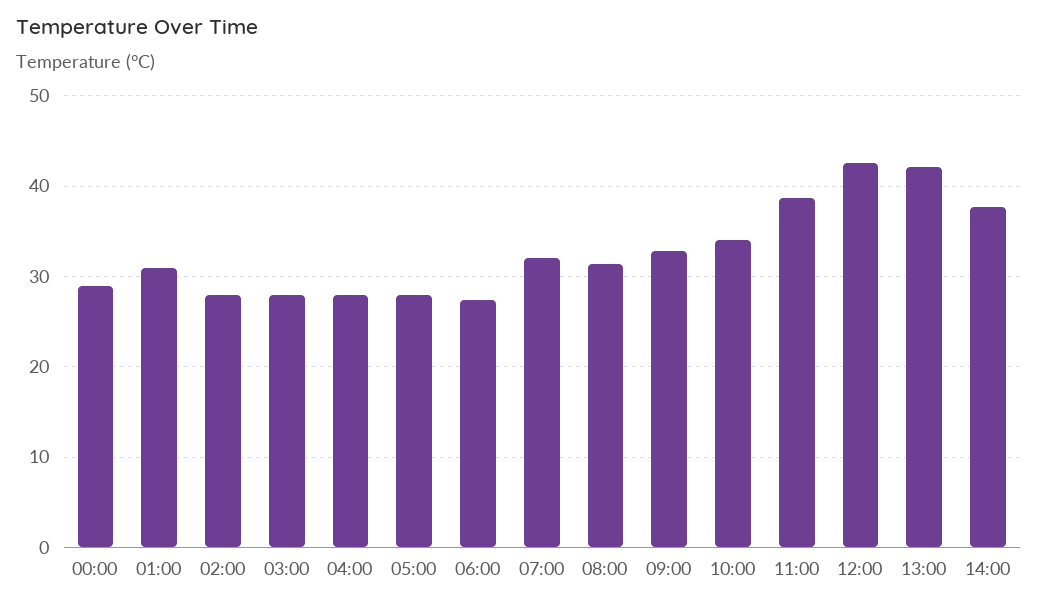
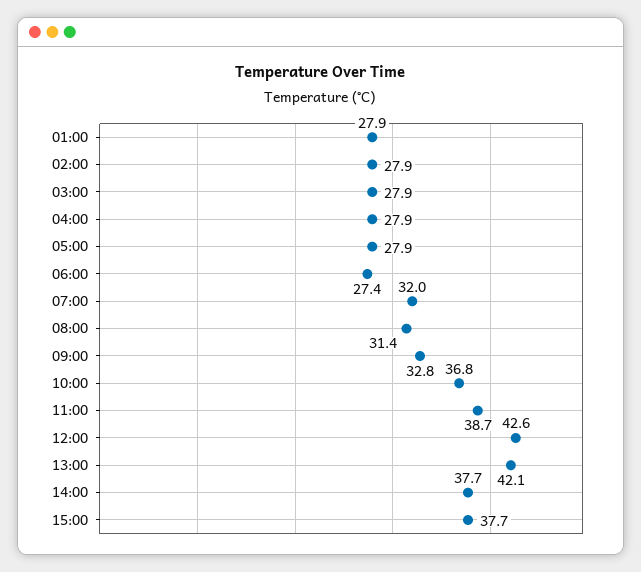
00:00: 29 -> none
01:00: 31 -> 27.9
10:00: 34 -> 36.8
15:00: none -> 37.7

